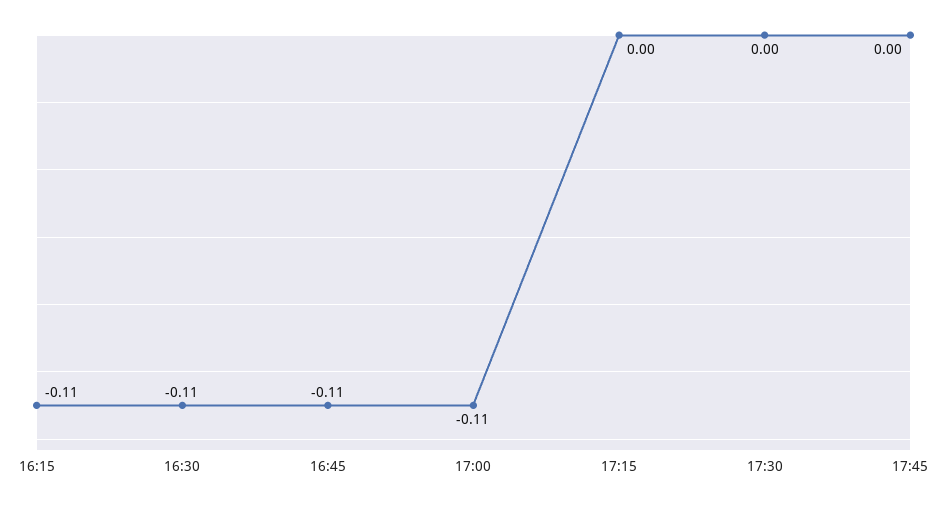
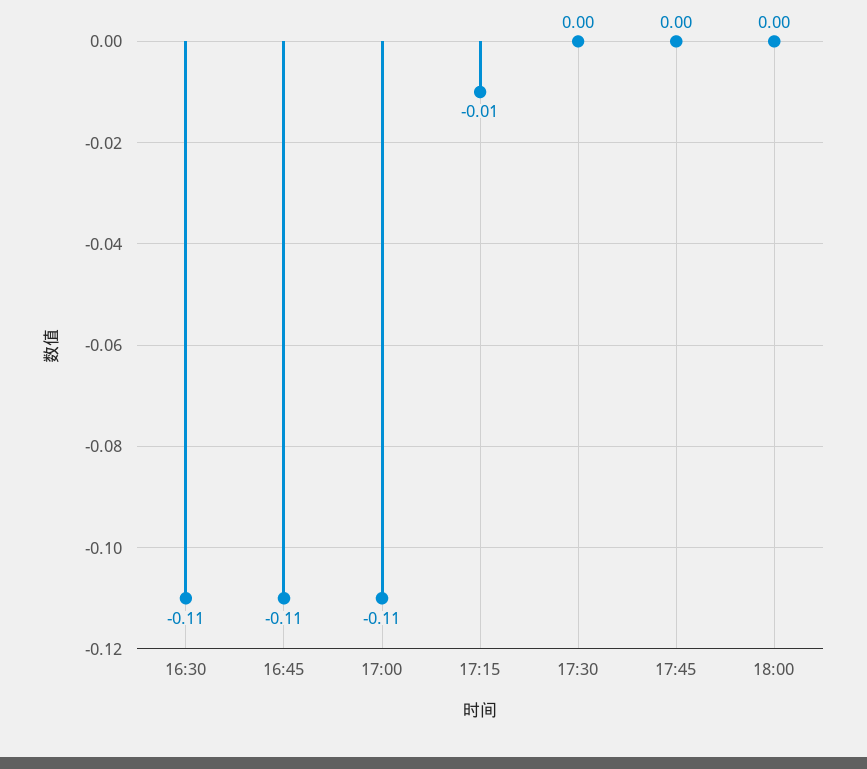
16:15: -0.11 -> none
17:15: 0 -> -0.01
18:00: none -> 0

